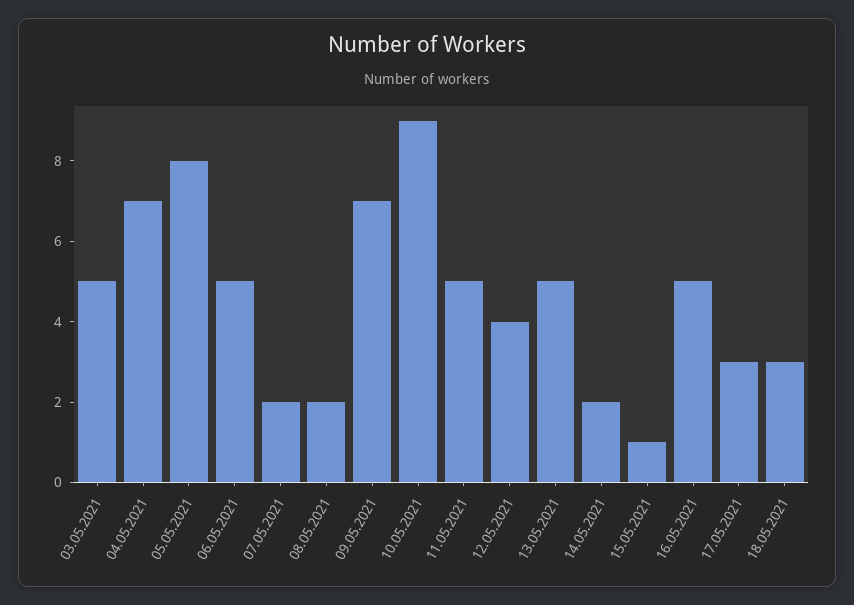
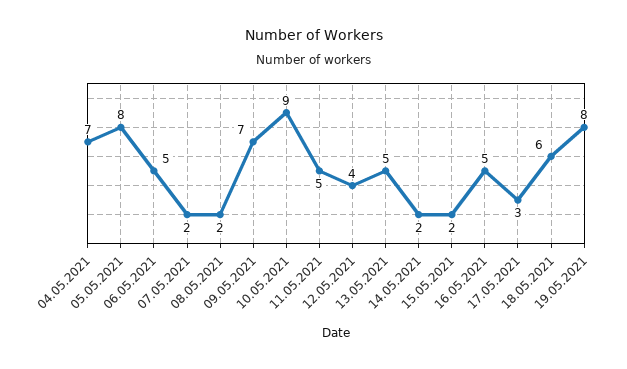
03.05.2021: 5 -> none
15.05.2021: 1 -> 2
18.05.2021: 3 -> 6
19.05.2021: none -> 8

